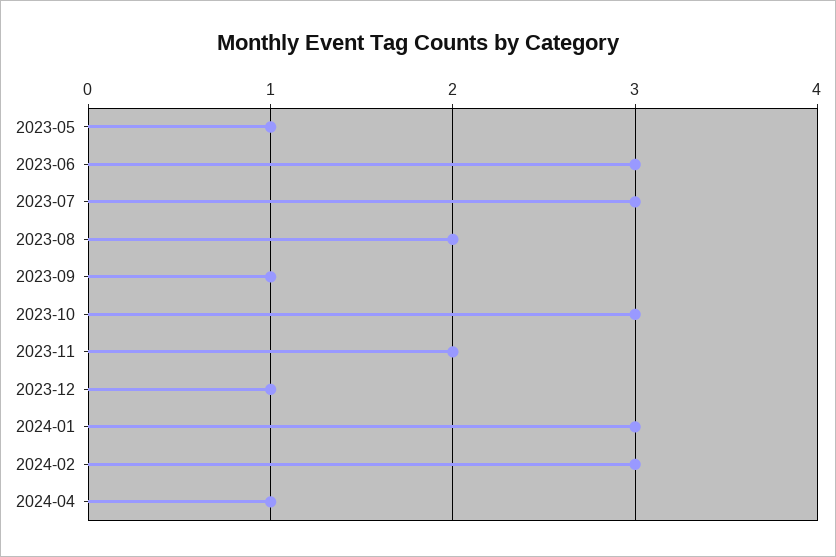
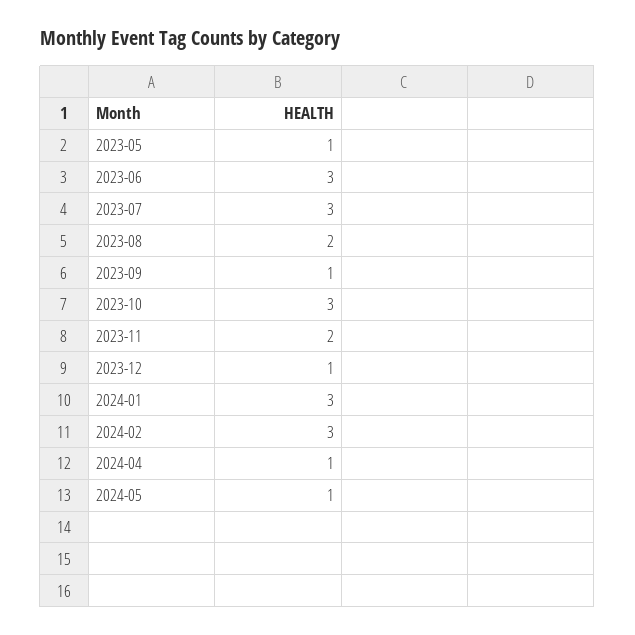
2024-05: none -> 1

